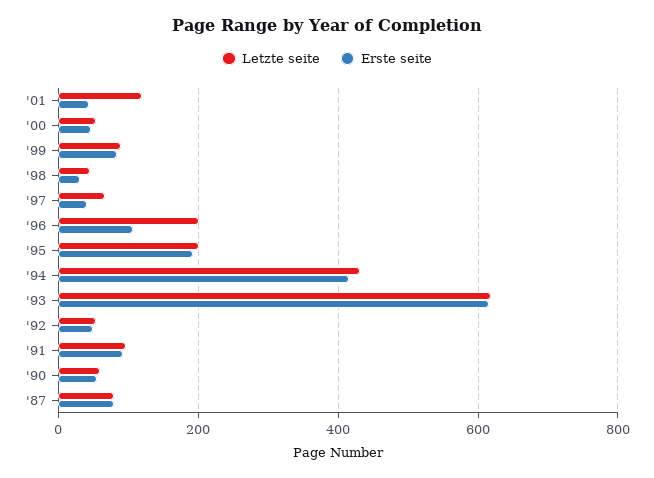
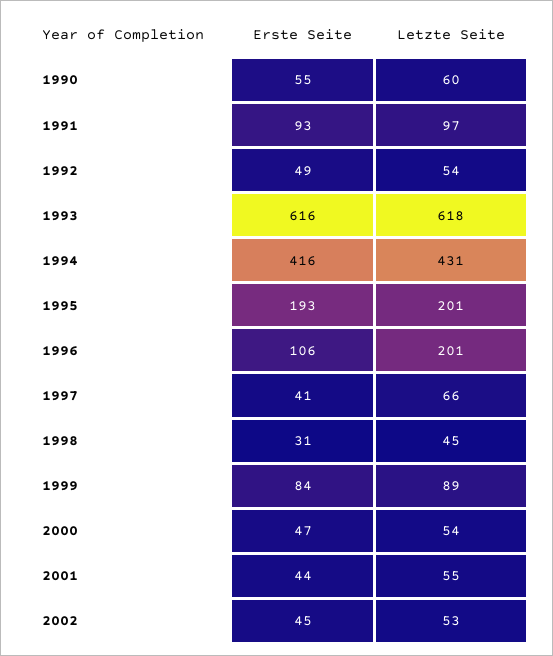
Letzte seite, '01: 120 -> 55
Letzte seite, '87: 80 -> none
Erste seite, '87: 80 -> none
Erste seite, 2002: none -> 45
Letzte seite, 2002: none -> 53

